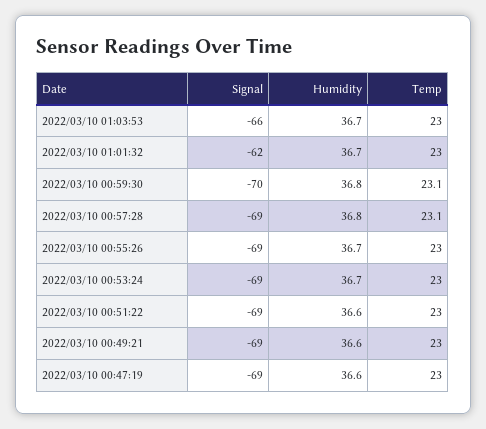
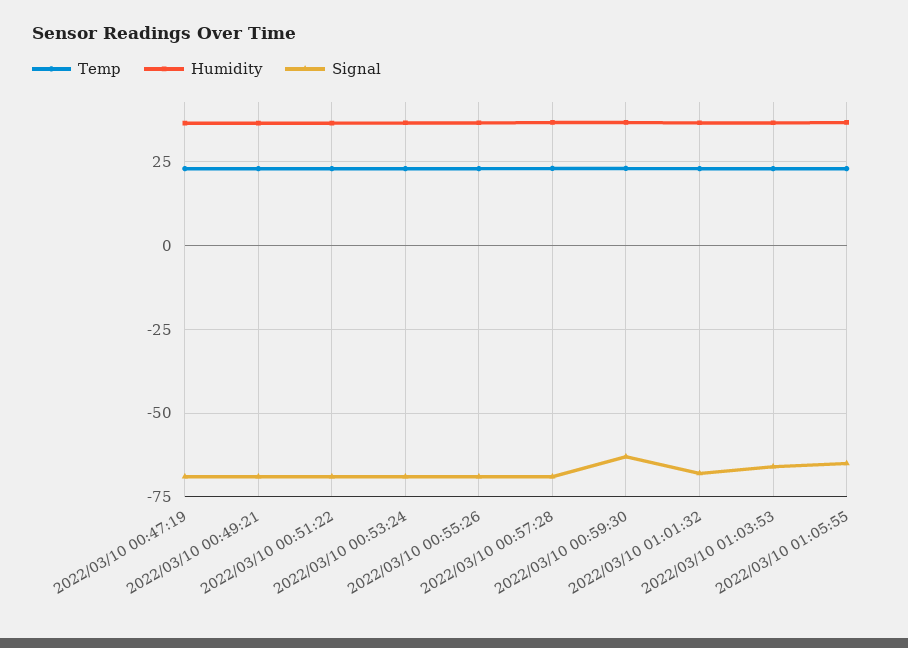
Signal, 2022/03/10 01:01:32: -62 -> -67.5
Signal, 2022/03/10 00:59:30: -70 -> -62.5
Temp, 2022/03/10 01:05:55: none -> 22.5
Humidity, 2022/03/10 01:05:55: none -> 37.5
Signal, 2022/03/10 01:05:55: none -> -65

